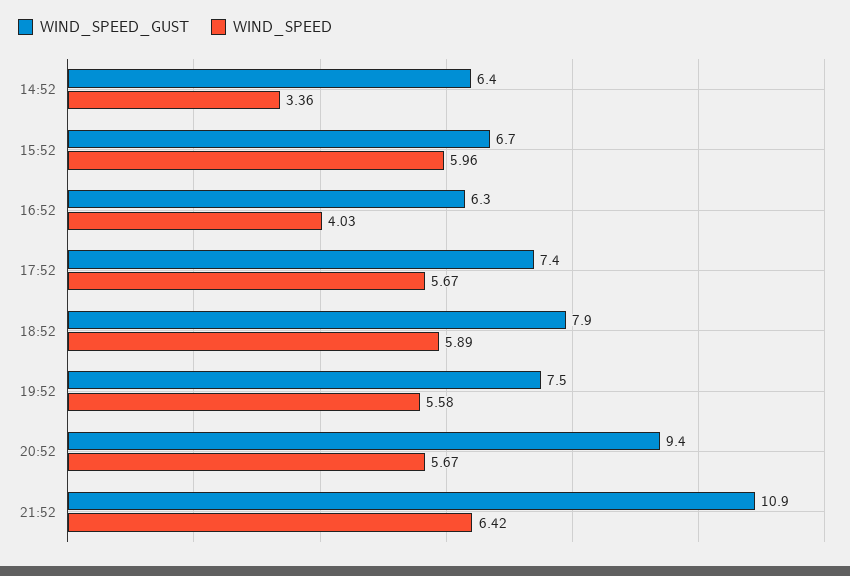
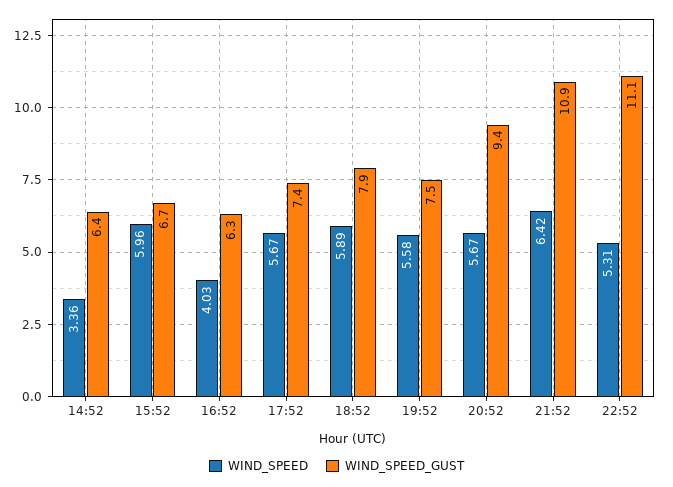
WIND_SPEED, 22:52: none -> 5.31
WIND_SPEED_GUST, 22:52: none -> 11.1

